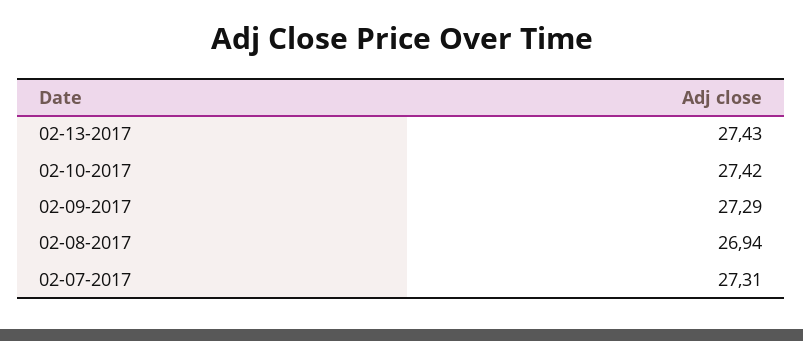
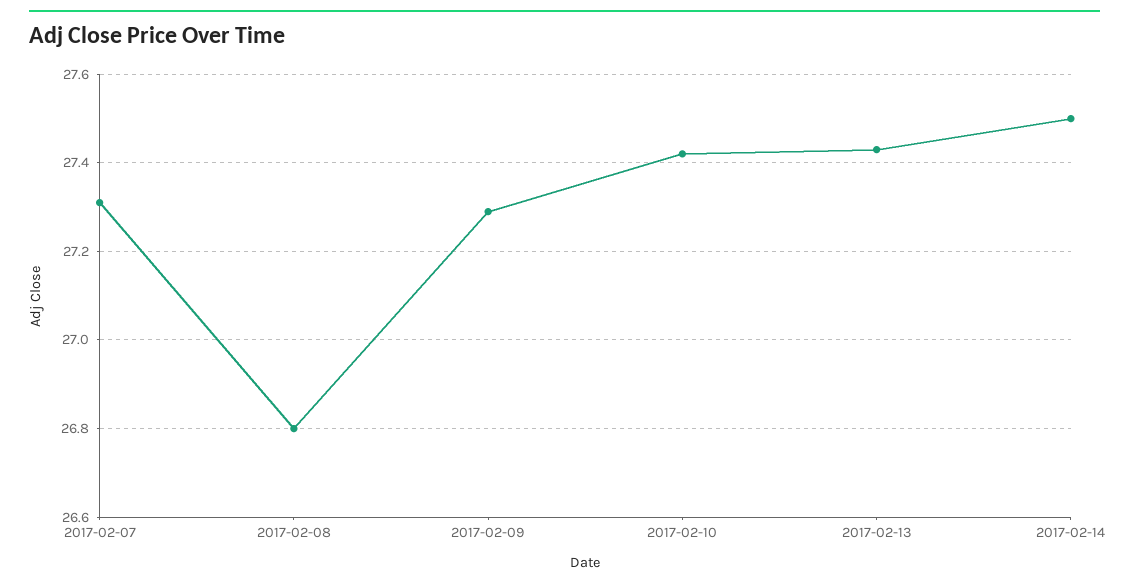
02-08-2017: 26.94 -> 26.8
2017-02-14: none -> 27.5

